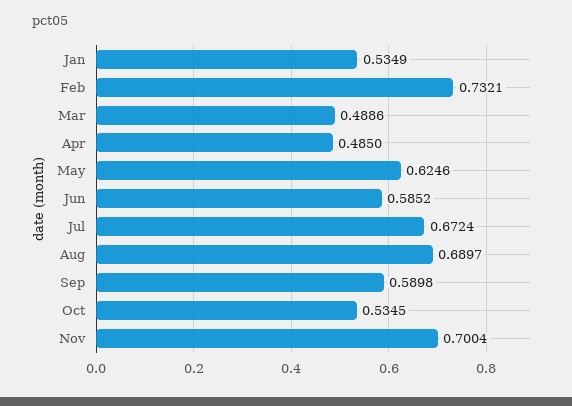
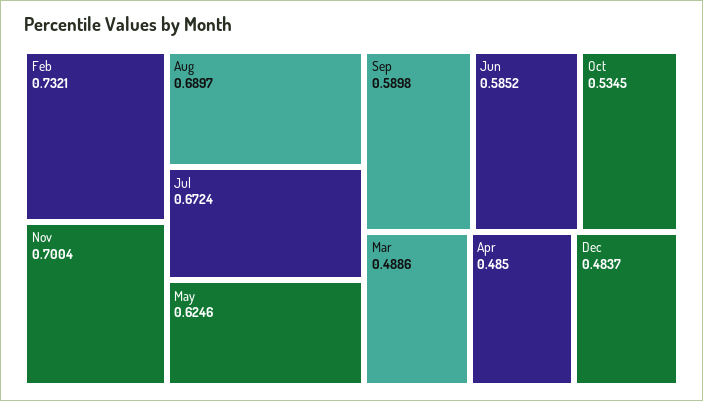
Jan: 0.5349 -> none
Dec: none -> 0.4837

